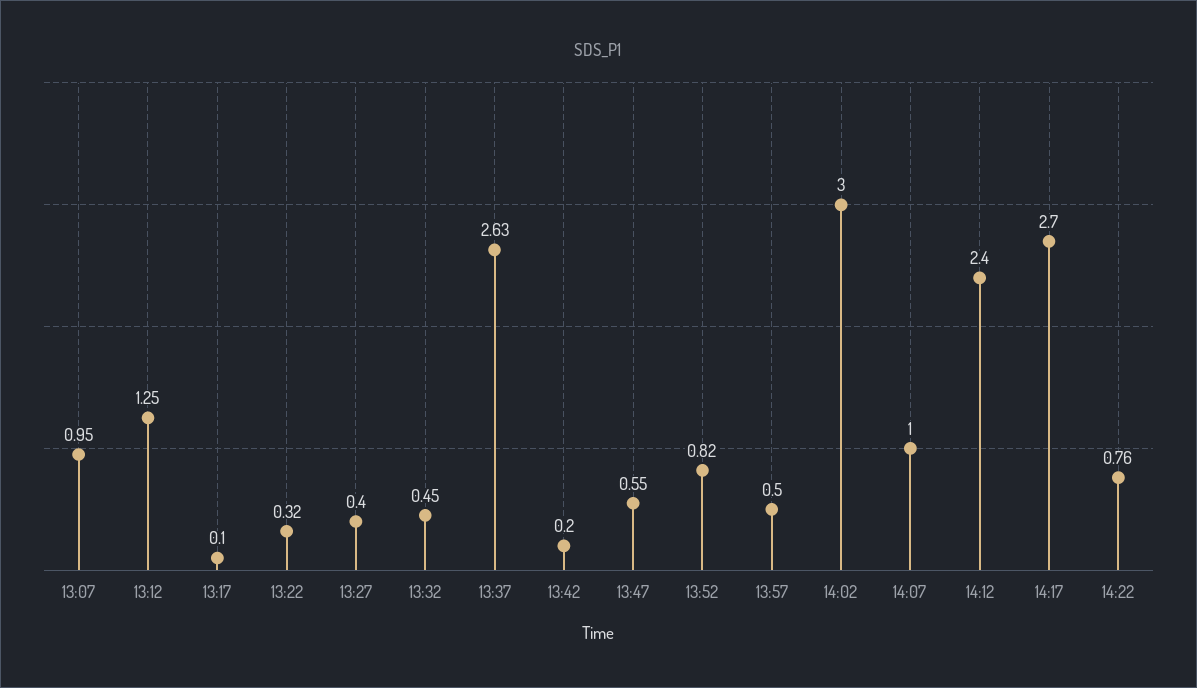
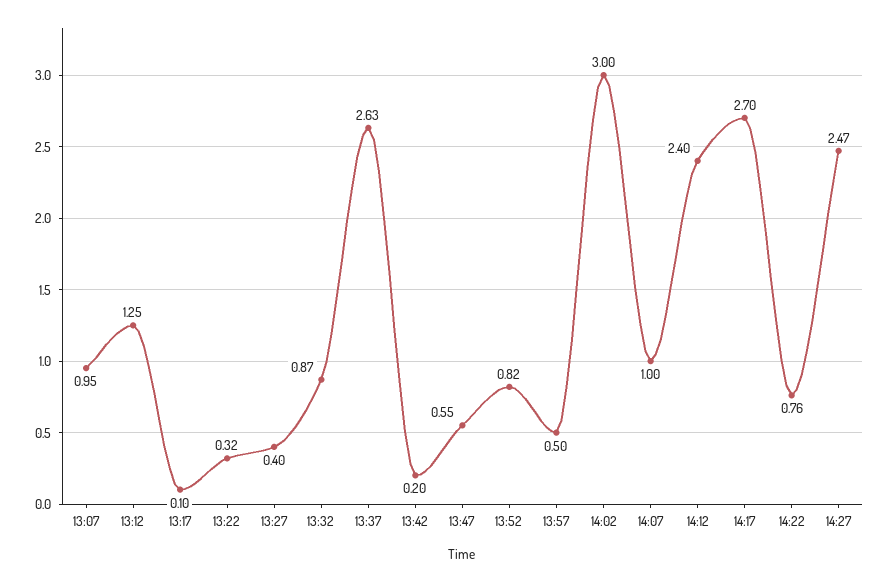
13:32: 0.45 -> 0.87
14:27: none -> 2.47

